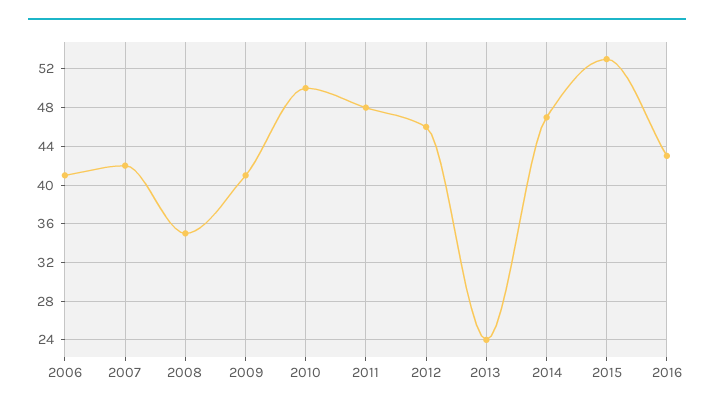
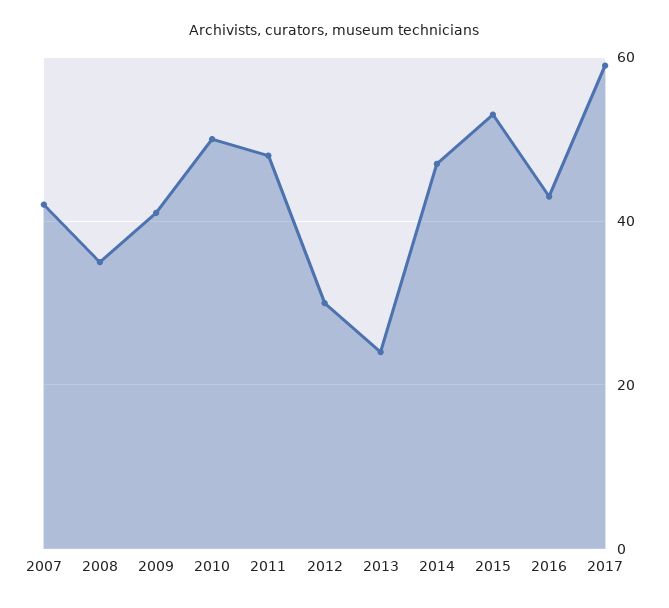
2006: 41 -> none
2012: 46 -> 30
2017: none -> 60

